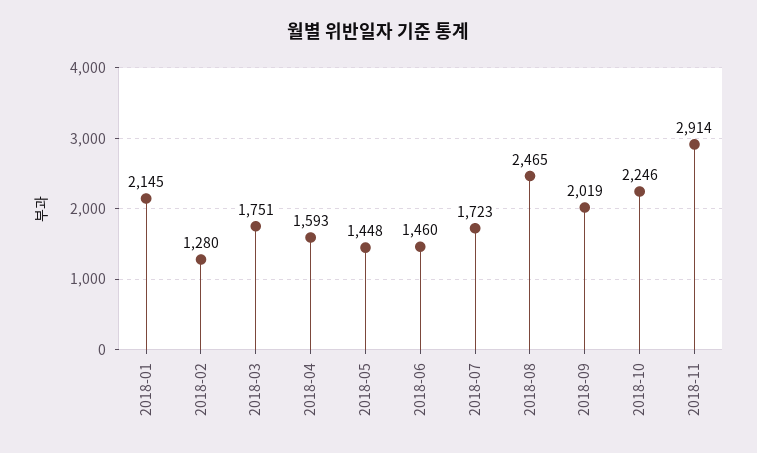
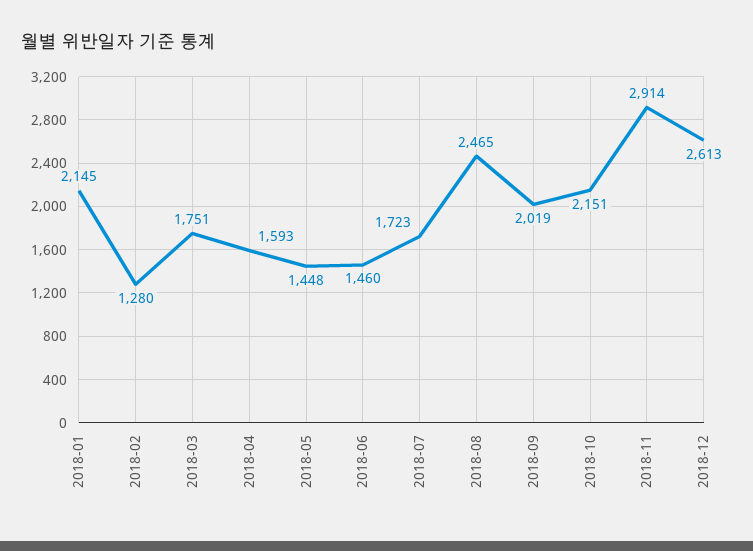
2018-10: 2246 -> 2151
2018-12: none -> 2613

